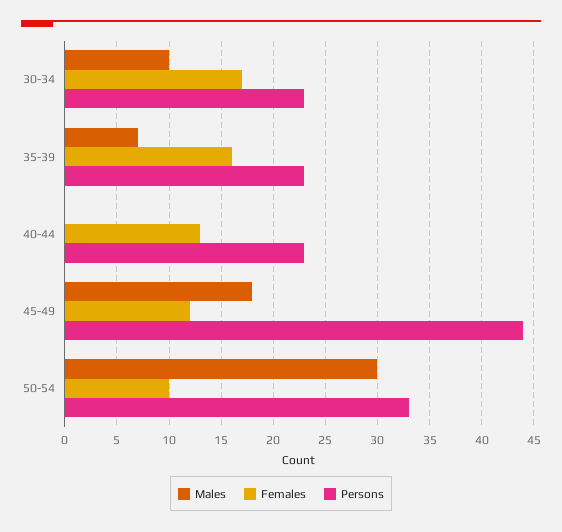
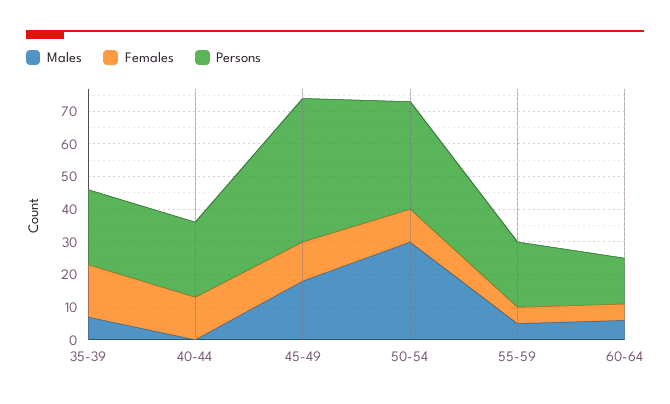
Males, 30-34: 10 -> none
Females, 30-34: 17 -> none
Persons, 30-34: 23 -> none
Males, 55-59: none -> 5
Females, 55-59: none -> 5
Persons, 55-59: none -> 20
Males, 60-64: none -> 5
Females, 60-64: none -> 5
Persons, 60-64: none -> 15

